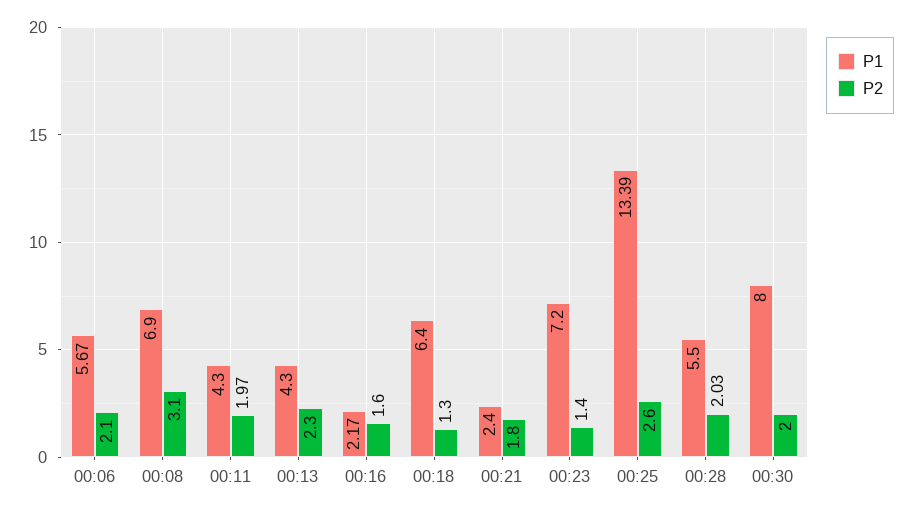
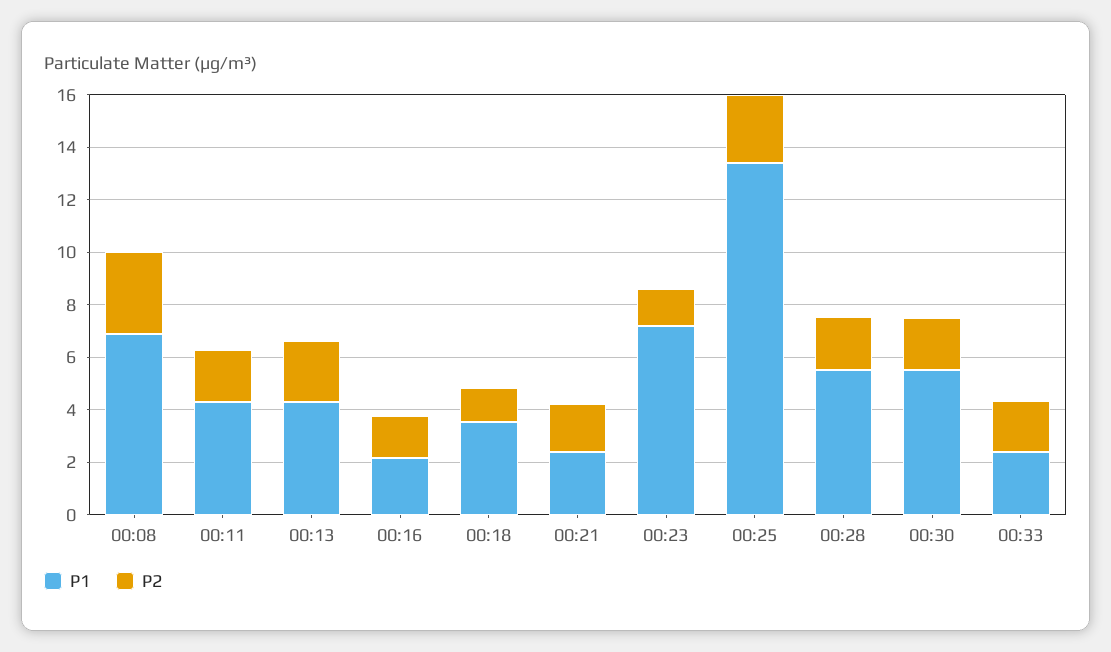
P1, 00:06: 5.67 -> none
P2, 00:06: 2.1 -> none
P1, 00:18: 6.4 -> 3.5
P1, 00:30: 8 -> 5.5
P1, 00:33: none -> 2.5
P2, 00:33: none -> 2

